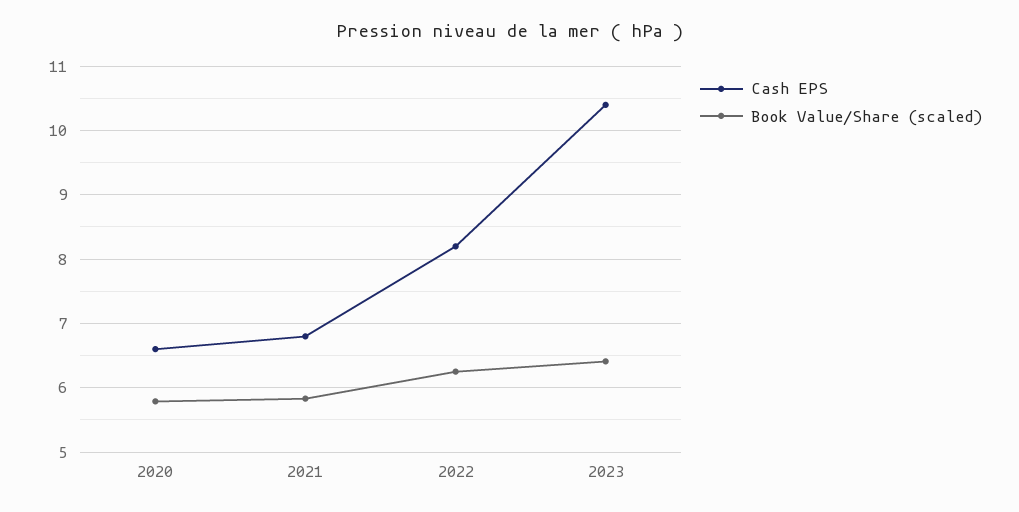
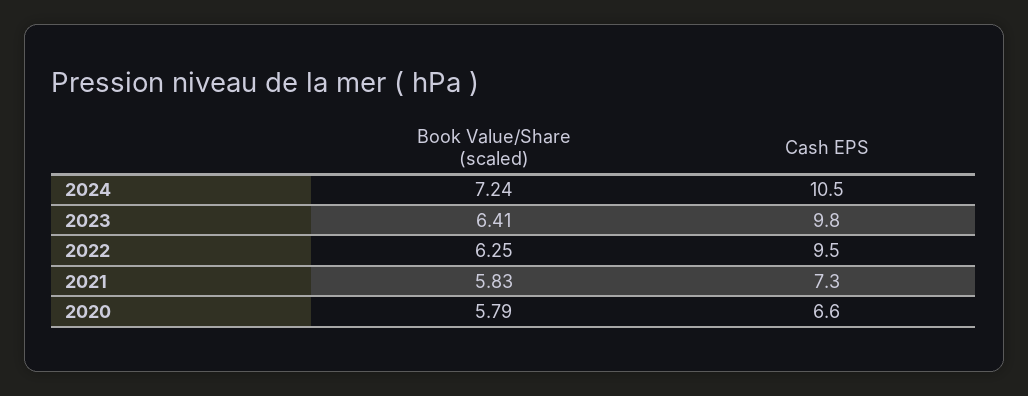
Cash EPS, 2021: 6.8 -> 7.3
Cash EPS, 2022: 8.2 -> 9.5
Cash EPS, 2023: 10.4 -> 9.8
Book Value/Share (scaled), 2024: none -> 7.24
Cash EPS, 2024: none -> 10.5

